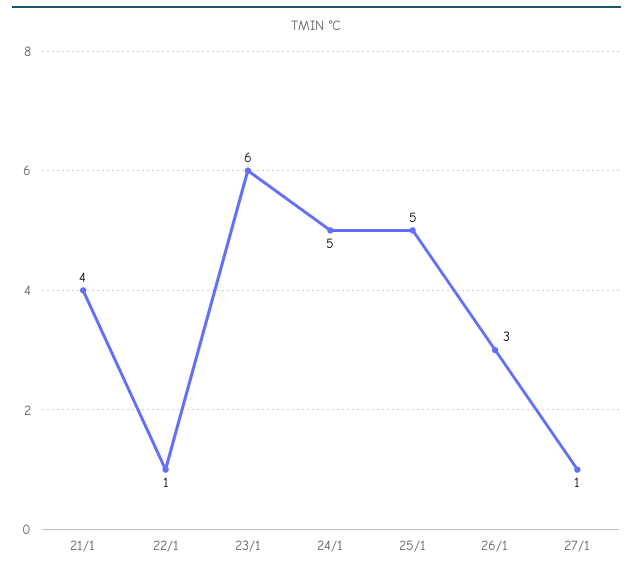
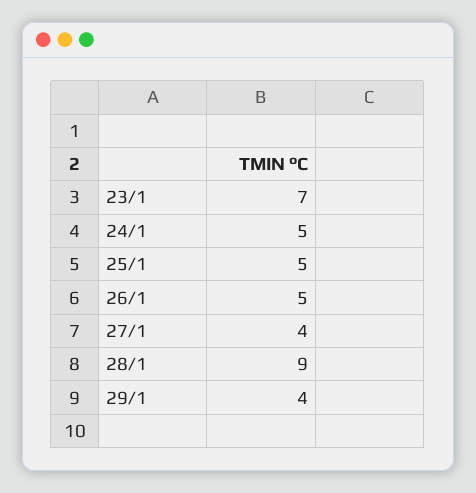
21/1: 4 -> none
22/1: 1 -> none
23/1: 6 -> 7
26/1: 3 -> 5
27/1: 1 -> 4
28/1: none -> 9
29/1: none -> 4

